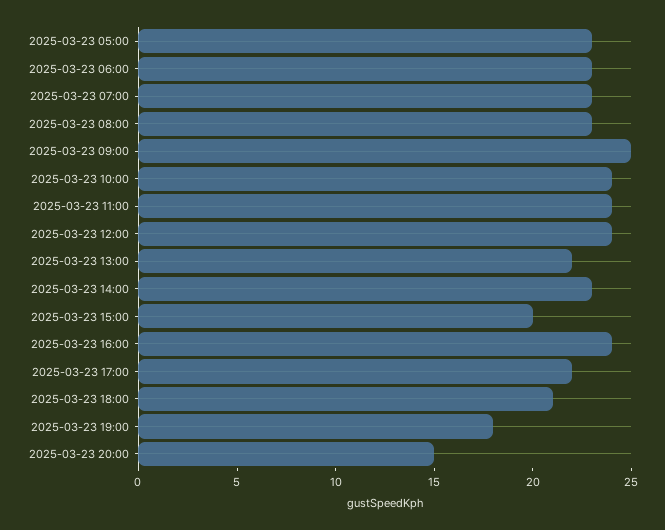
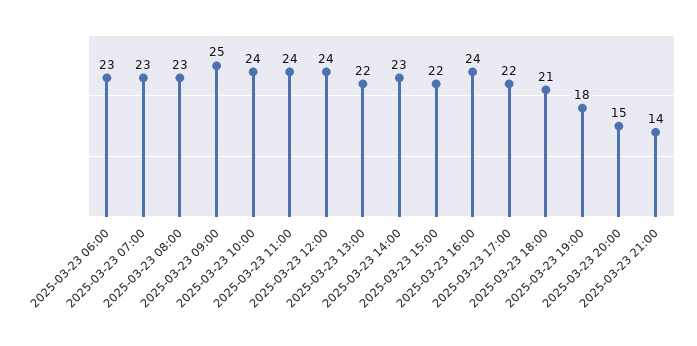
2025-03-23 05:00: 23 -> none
2025-03-23 15:00: 20 -> 22
2025-03-23 21:00: none -> 14

